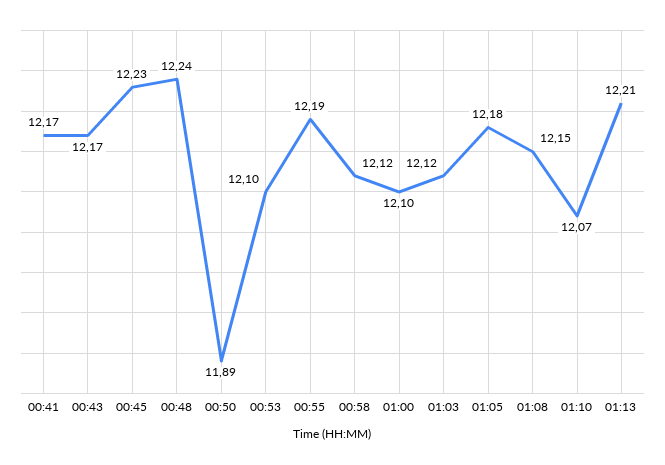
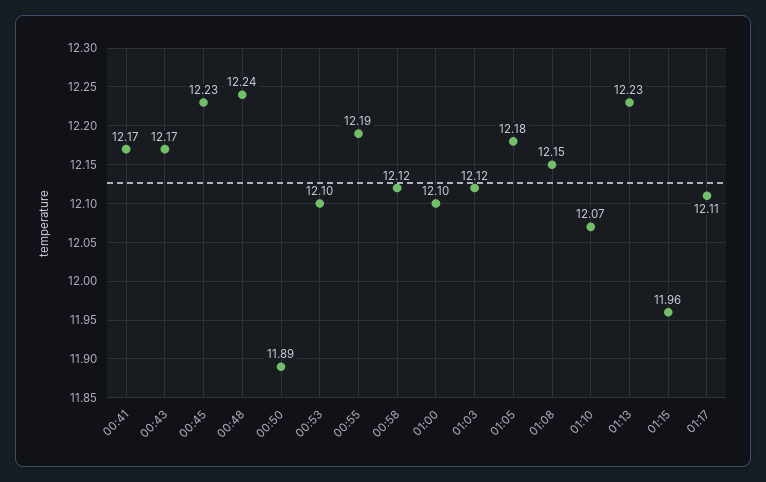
01:13: 12.21 -> 12.23
01:15: none -> 11.96
01:17: none -> 12.11

